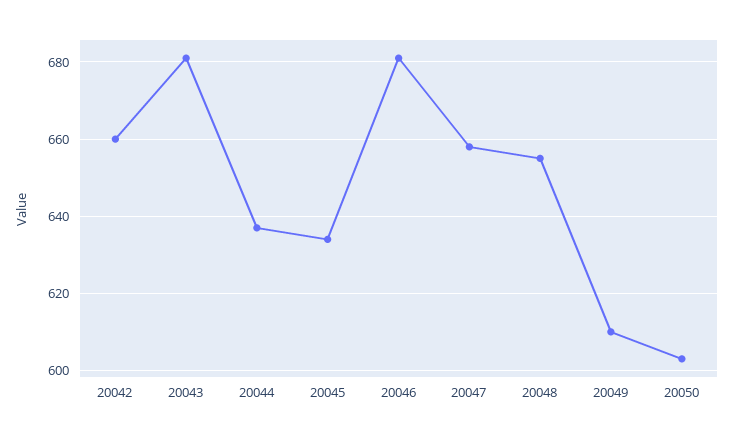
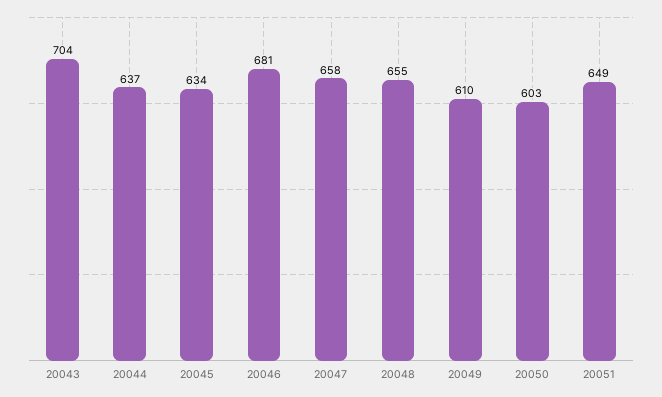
20042: 660 -> none
20043: 680 -> 704
20051: none -> 649

